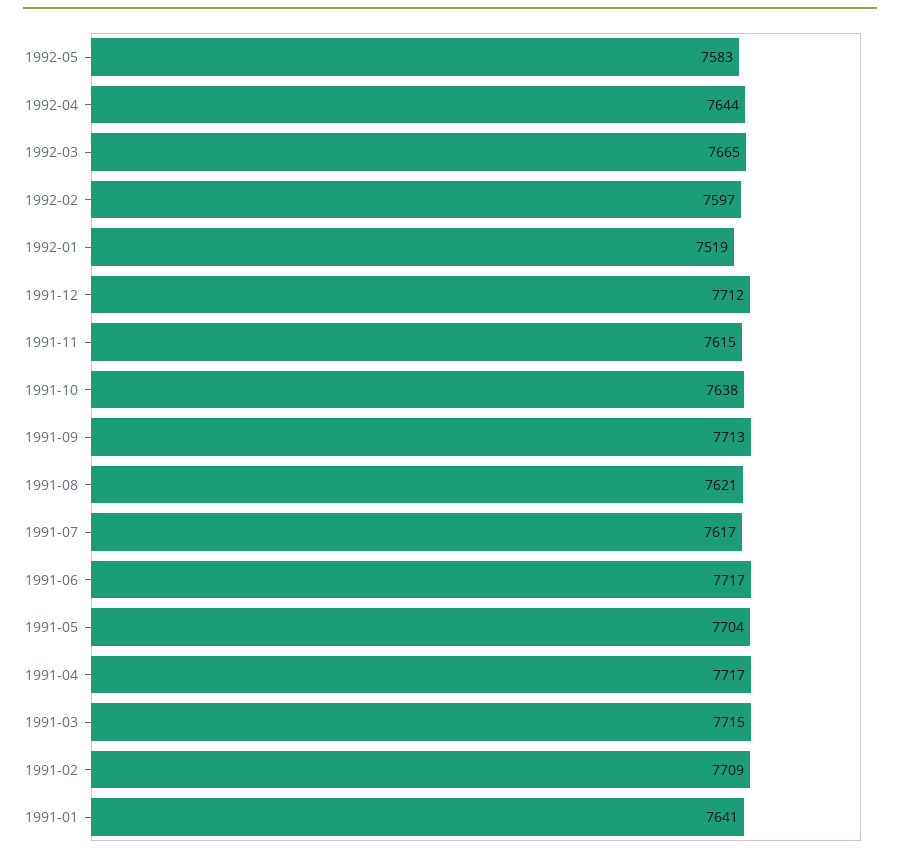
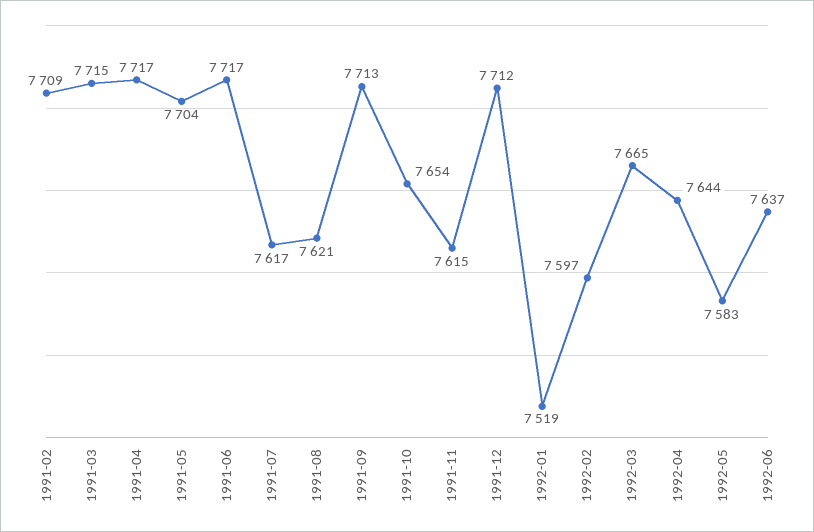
1991-10: 7638 -> 7654
1991-01: 7641 -> none
1992-06: none -> 7637

